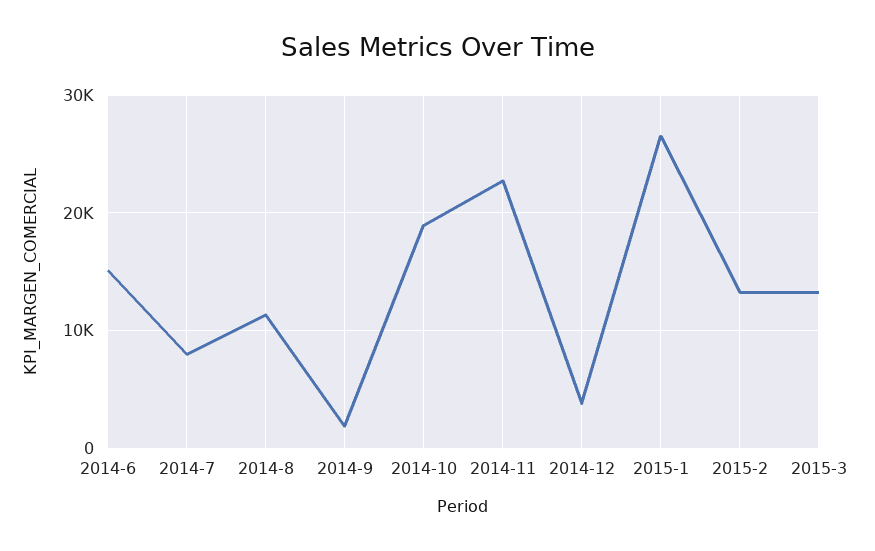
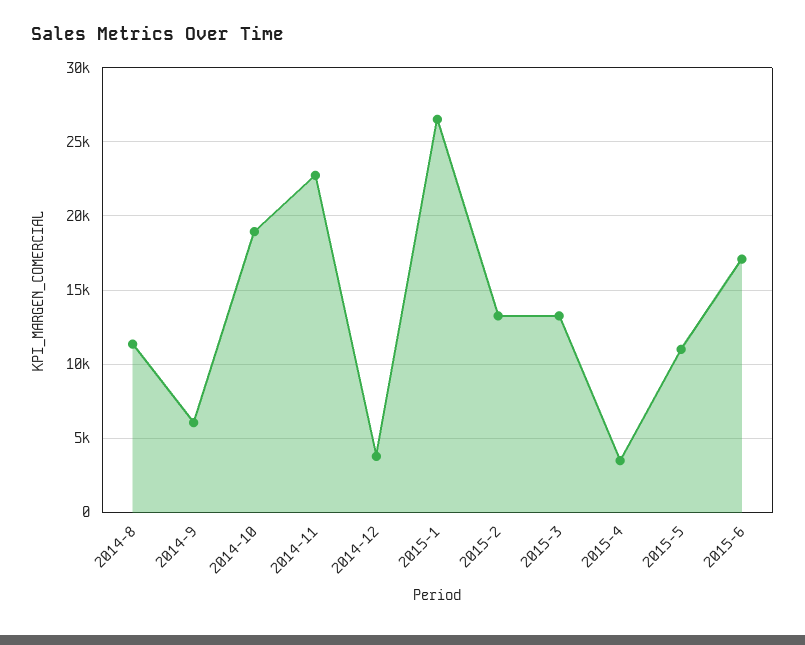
2014-6: 15000 -> none
2014-7: 8000 -> none
2014-9: 2000 -> 6000
2015-4: none -> 3500
2015-5: none -> 11000
2015-6: none -> 17000

